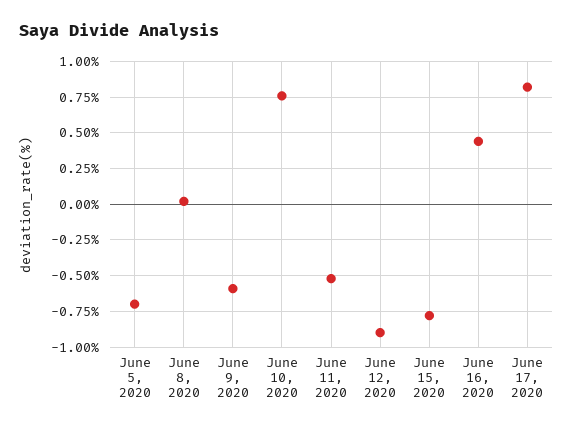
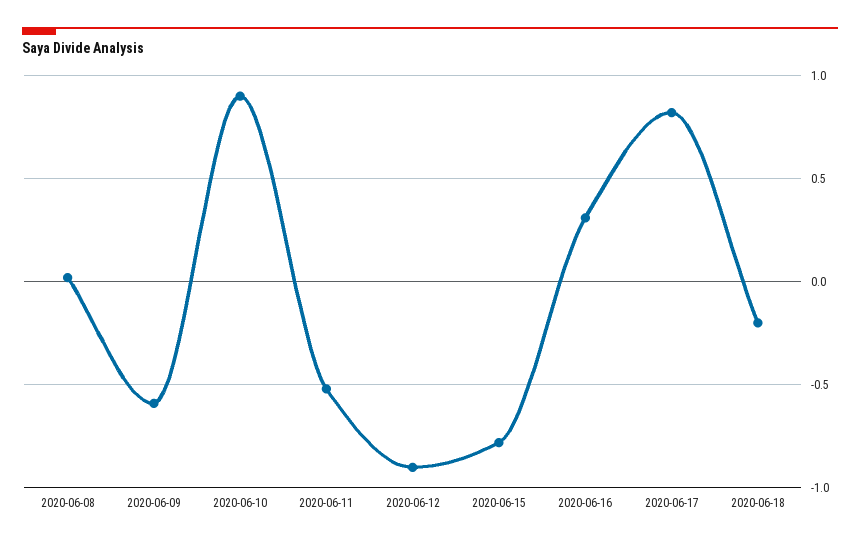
June 5, 2020: -0.7 -> none
June 10, 2020: 0.75 -> 0.9
June 16, 2020: 0.45 -> 0.3
2020-06-18: none -> -0.2

